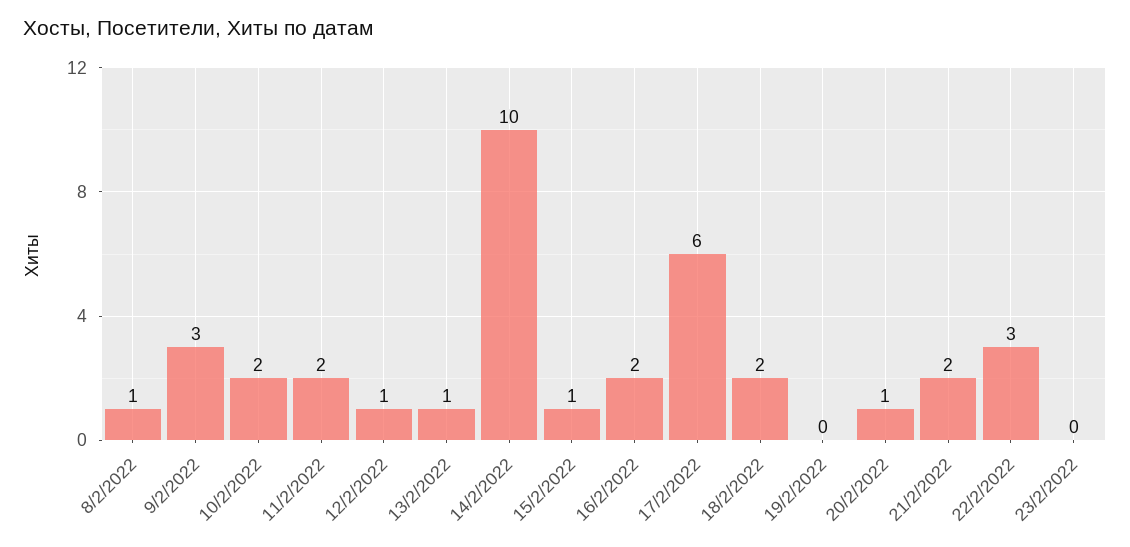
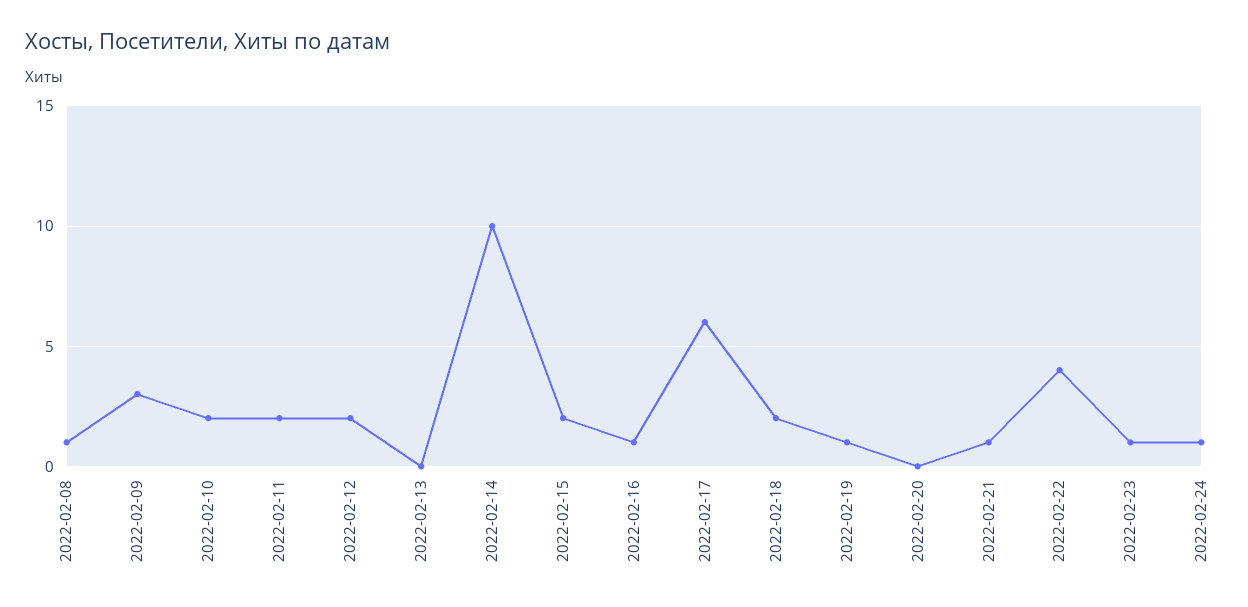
12/2/2022: 1 -> 2
13/2/2022: 1 -> 0
15/2/2022: 1 -> 2
16/2/2022: 2 -> 1
19/2/2022: 0 -> 1
20/2/2022: 1 -> 0
21/2/2022: 2 -> 1
22/2/2022: 3 -> 4
23/2/2022: 0 -> 1
2022-02-24: none -> 1

